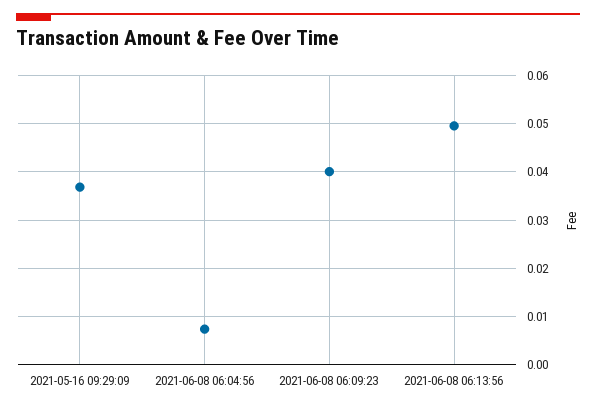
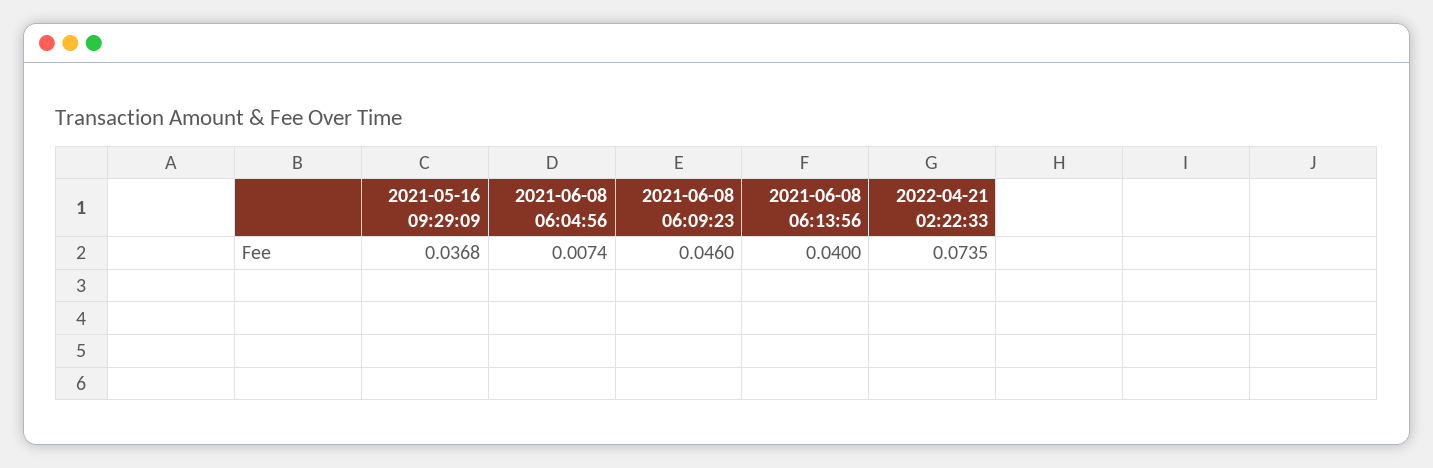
2021-06-08 06:09:23: 0.04 -> 0.046
2021-06-08 06:13:56: 0.05 -> 0.04
2022-04-21 02:22:33: none -> 0.0735

